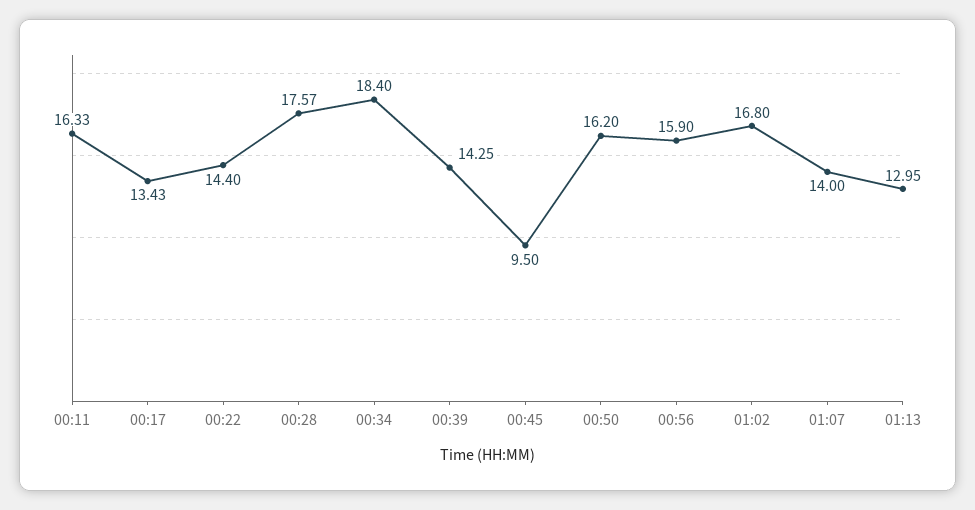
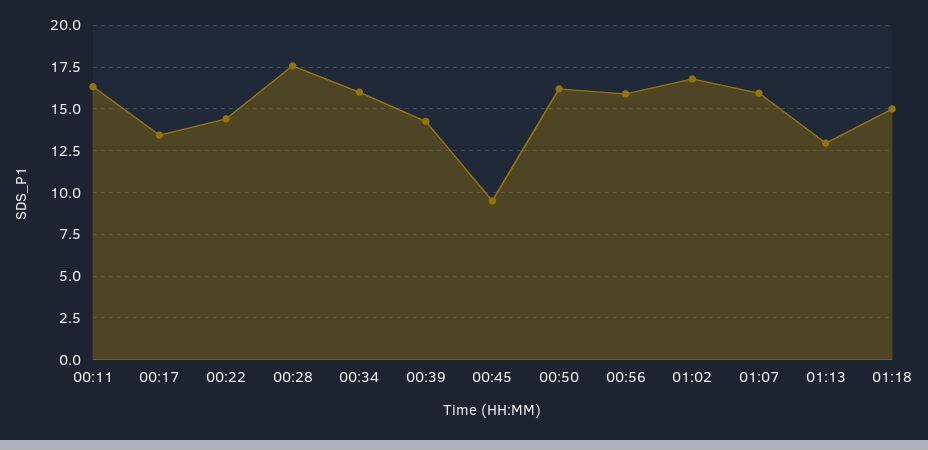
00:34: 18.4 -> 16
01:07: 14 -> 16
01:18: none -> 15

